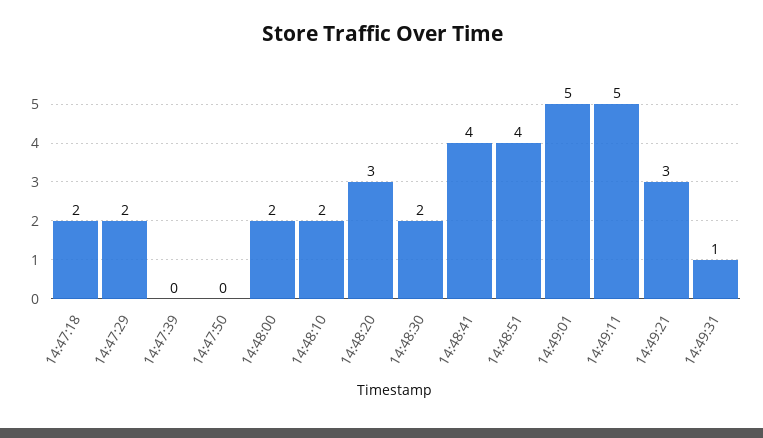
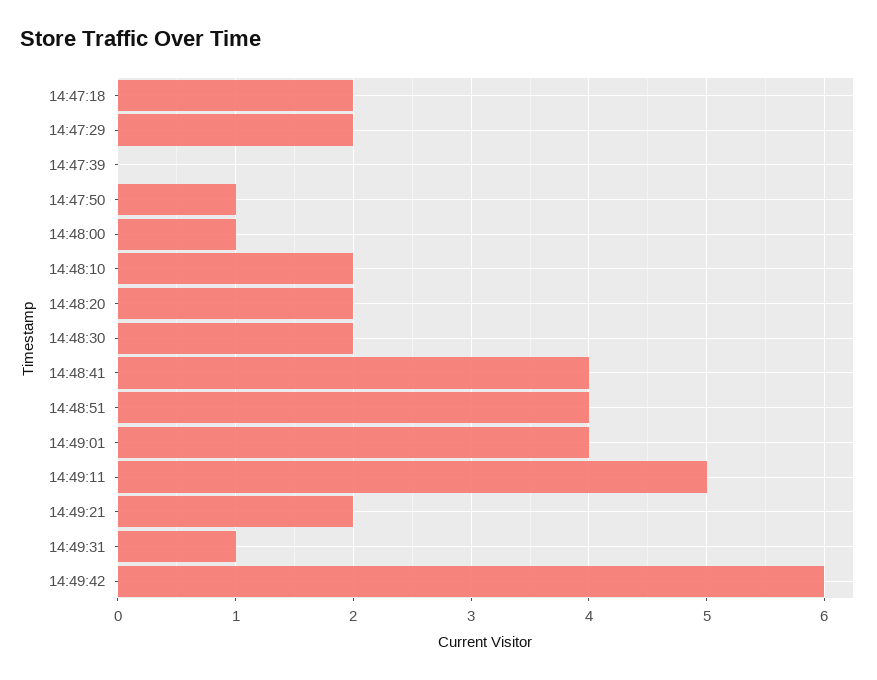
14:47:50: 0 -> 1
14:48:00: 2 -> 1
14:48:20: 3 -> 2
14:49:01: 5 -> 4
14:49:21: 3 -> 2
14:49:42: none -> 6

